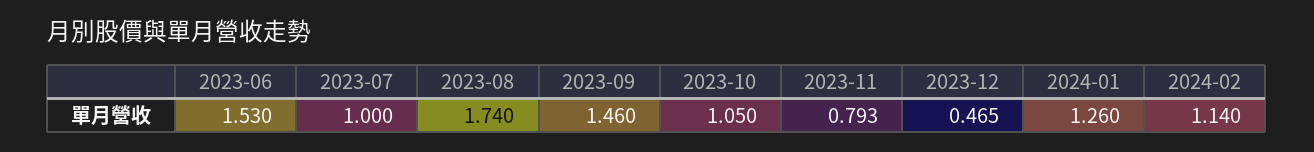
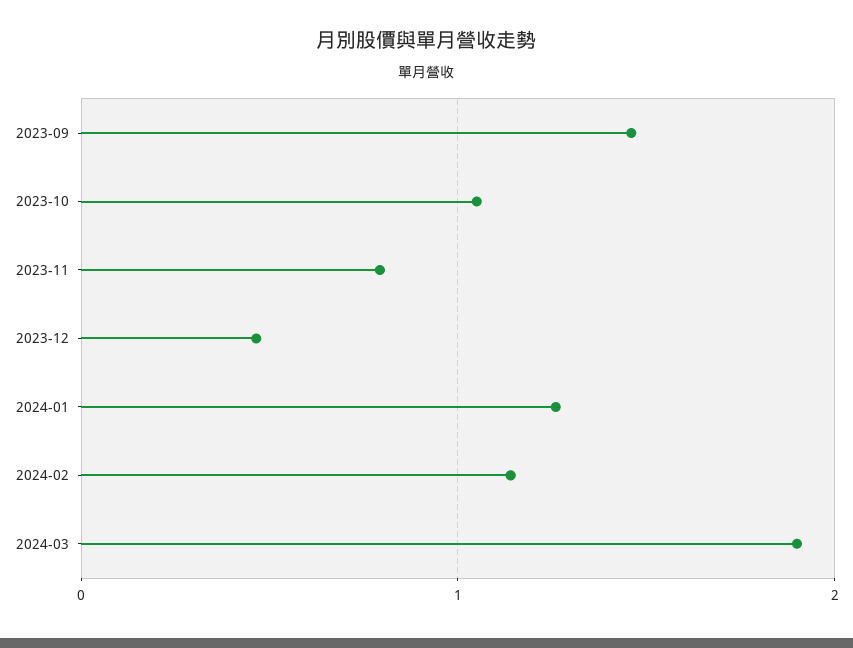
2023-06: 1.53 -> none
2023-07: 1 -> none
2023-08: 1.74 -> none
2024-03: none -> 1.9

